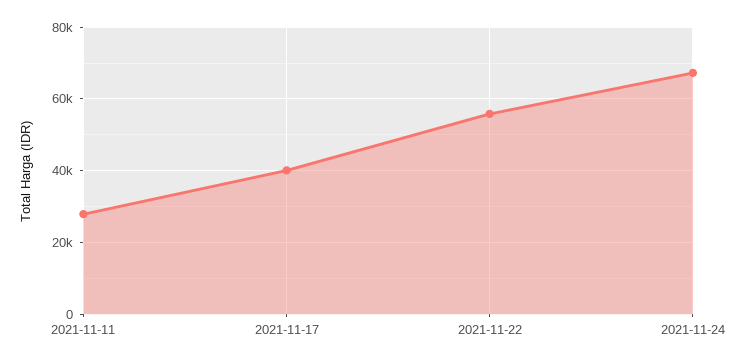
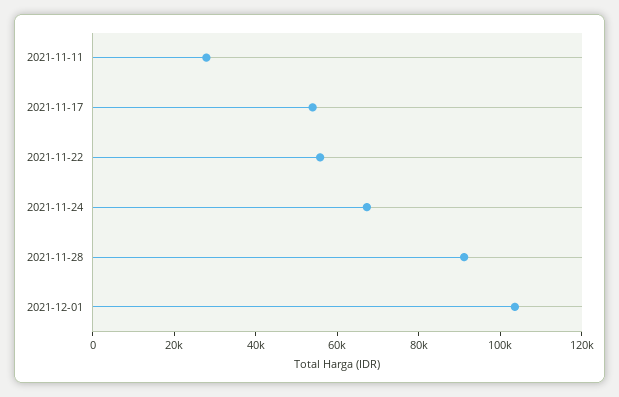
2021-11-17: 40000 -> 55000
2021-11-28: none -> 90000
2021-12-01: none -> 105000

